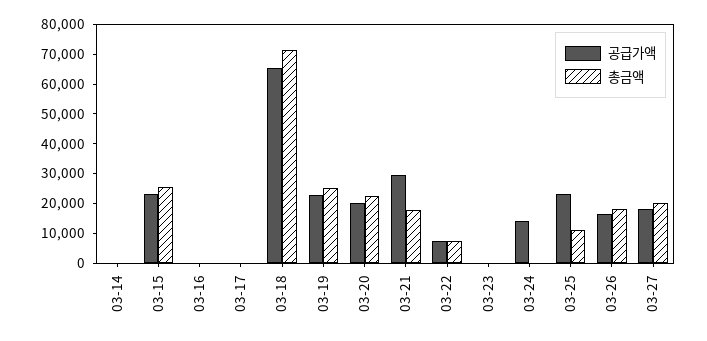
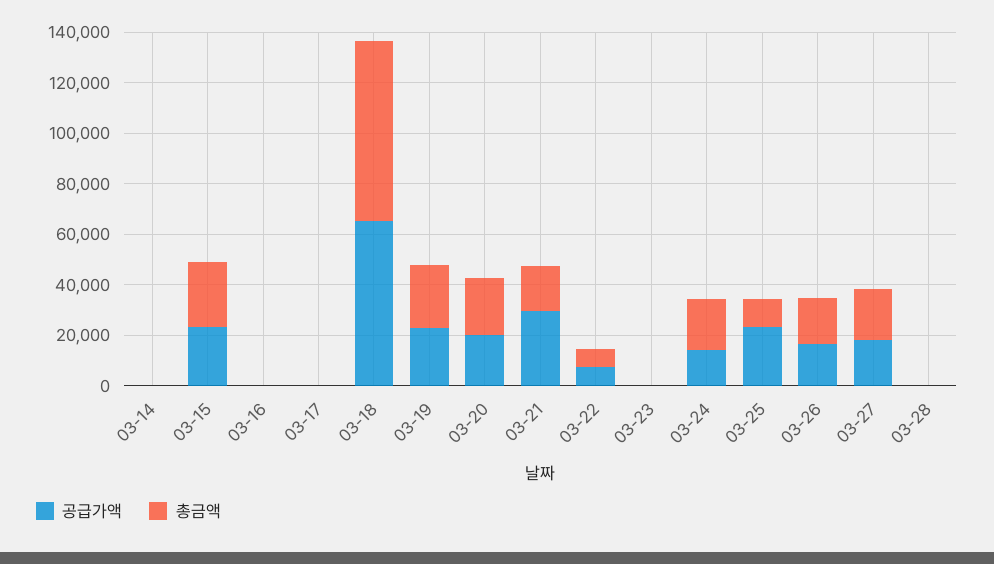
총금액, 03-24: 0 -> 20000
공급가액, 03-28: none -> 0
총금액, 03-28: none -> 0

